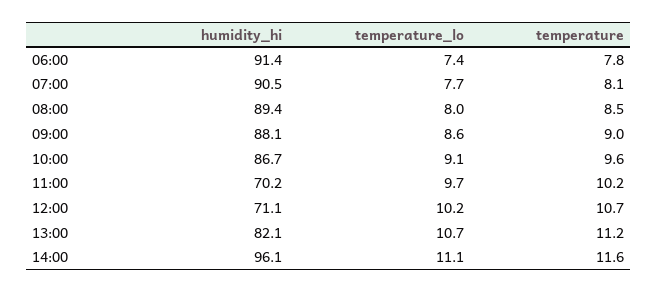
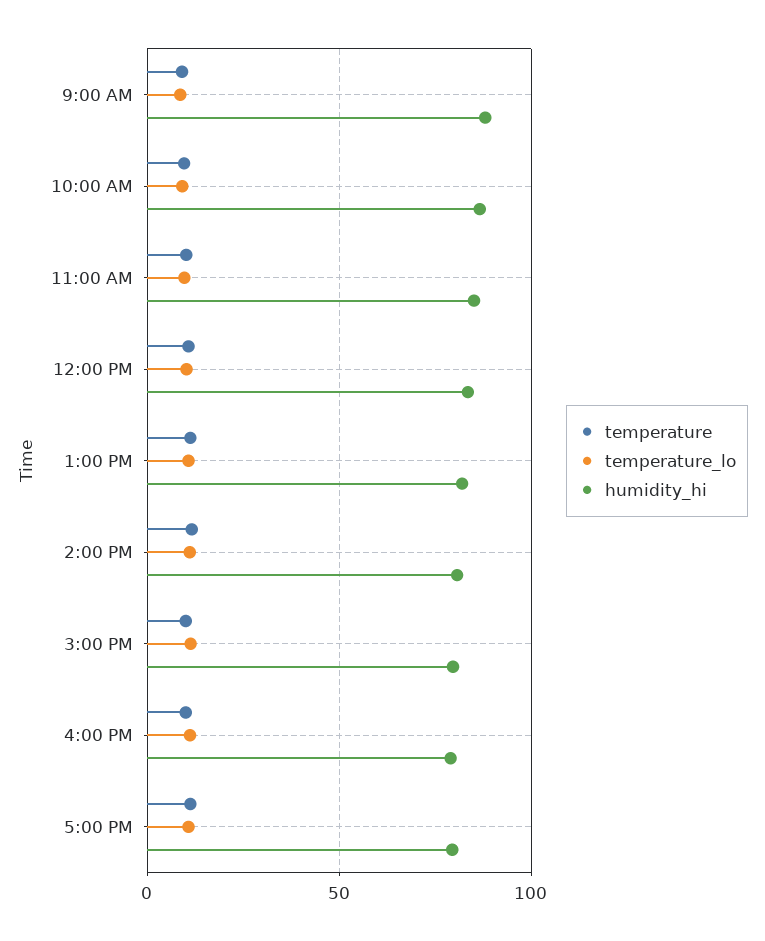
humidity_hi, 06:00: 91.4 -> none
temperature_lo, 06:00: 7.4 -> none
temperature, 06:00: 7.8 -> none
humidity_hi, 07:00: 90.5 -> none
temperature_lo, 07:00: 7.7 -> none
temperature, 07:00: 8.1 -> none
humidity_hi, 08:00: 89.4 -> none
temperature_lo, 08:00: 8 -> none
temperature, 08:00: 8.5 -> none
humidity_hi, 11:00: 70.2 -> 85
humidity_hi, 12:00: 71.1 -> 85
humidity_hi, 14:00: 96.1 -> 80
temperature, 3:00 PM: none -> 10
temperature_lo, 3:00 PM: none -> 10
humidity_hi, 3:00 PM: none -> 80
temperature, 4:00 PM: none -> 10
temperature_lo, 4:00 PM: none -> 10
humidity_hi, 4:00 PM: none -> 80
temperature, 5:00 PM: none -> 10
temperature_lo, 5:00 PM: none -> 10
humidity_hi, 5:00 PM: none -> 80

